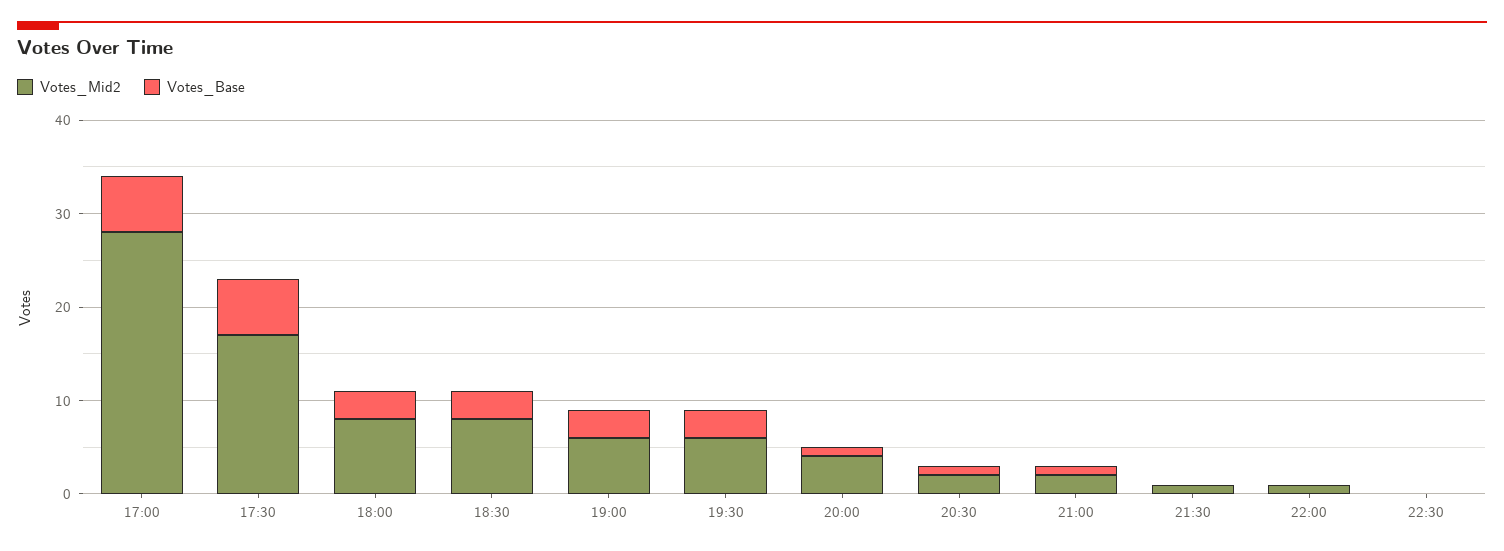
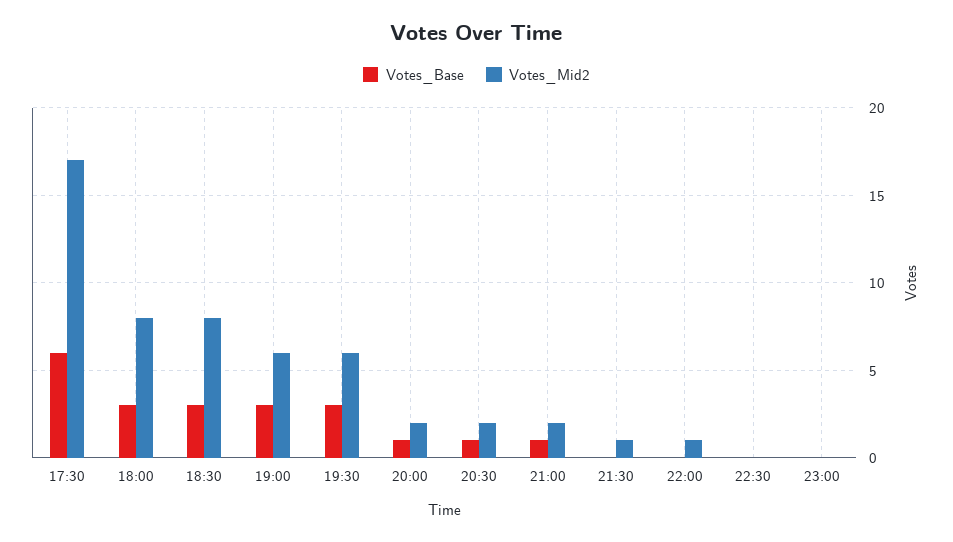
Votes_Mid2, 17:00: 28 -> none
Votes_Base, 17:00: 6 -> none
Votes_Mid2, 20:00: 4 -> 2
Votes_Base, 23:00: none -> 0
Votes_Mid2, 23:00: none -> 0

